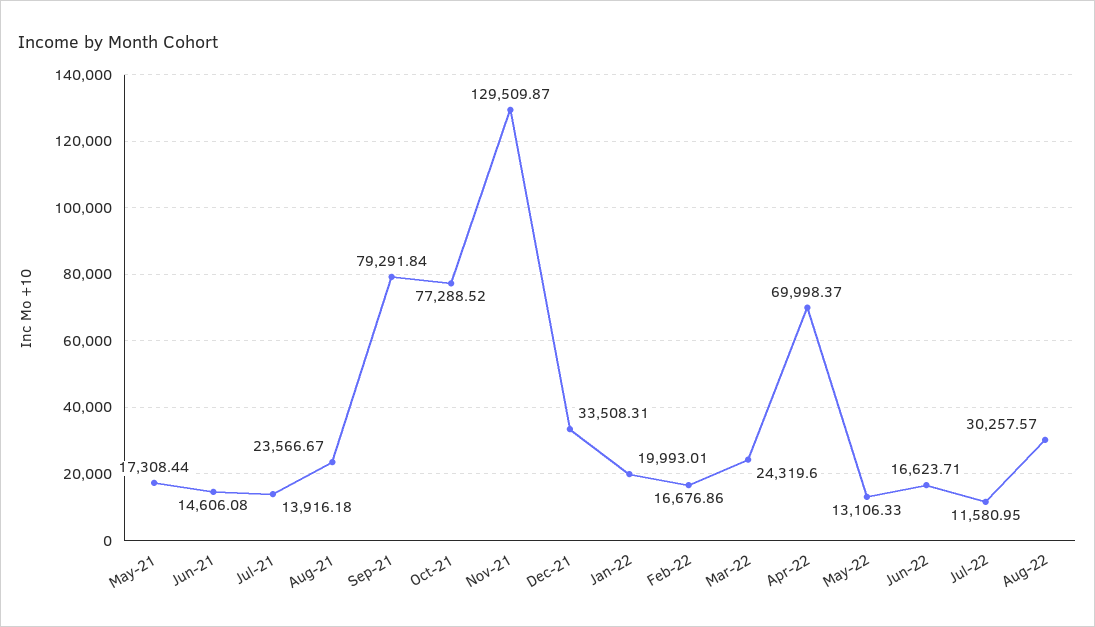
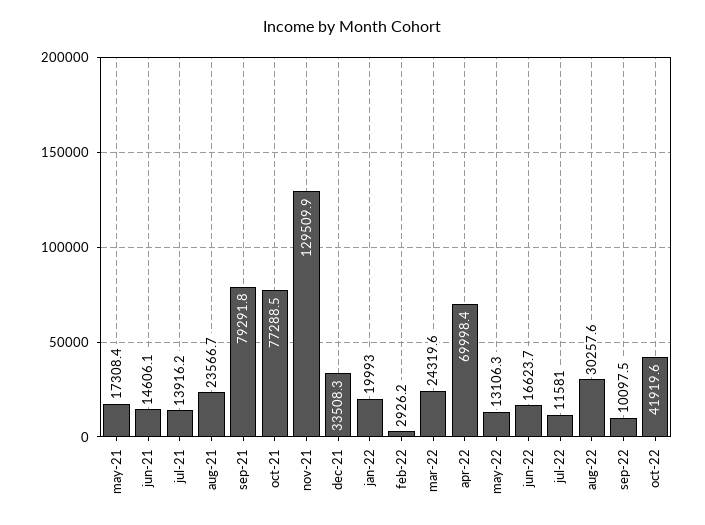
Feb-22: 16676.86 -> 2926.2
sep-22: none -> 10097.5
oct-22: none -> 41919.6

